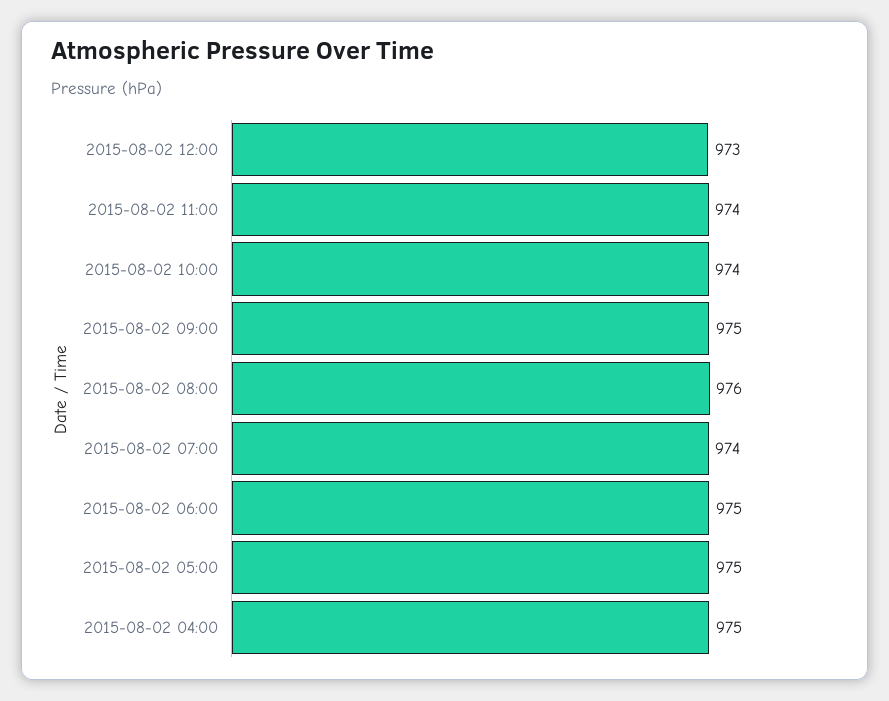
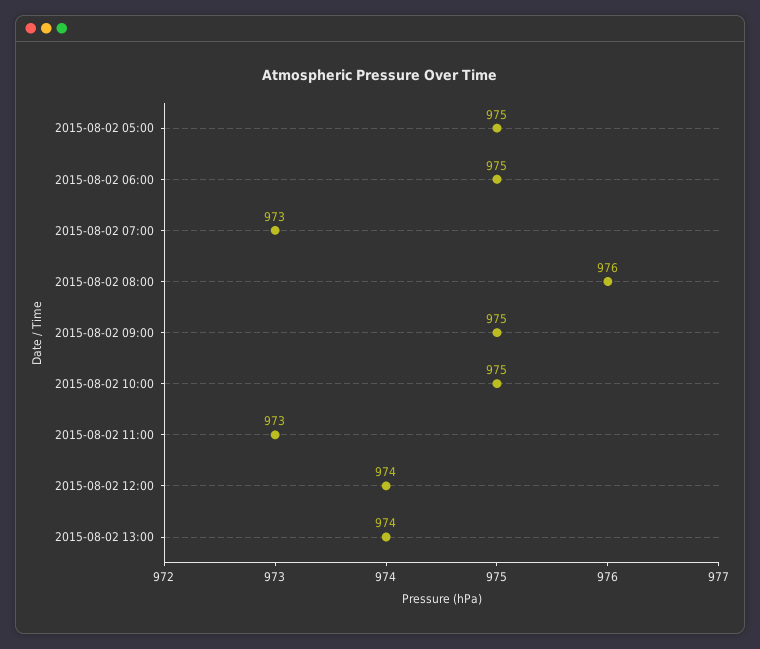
2015-08-02 12:00: 973 -> 974
2015-08-02 11:00: 974 -> 973
2015-08-02 10:00: 974 -> 975
2015-08-02 07:00: 974 -> 973
2015-08-02 04:00: 975 -> none
2015-08-02 13:00: none -> 974

